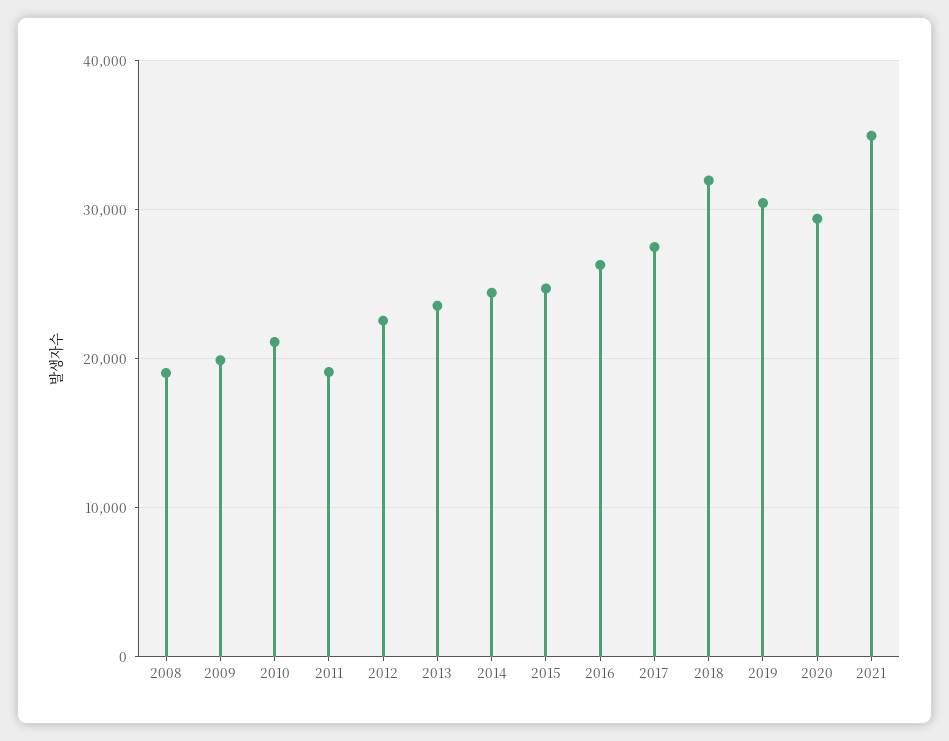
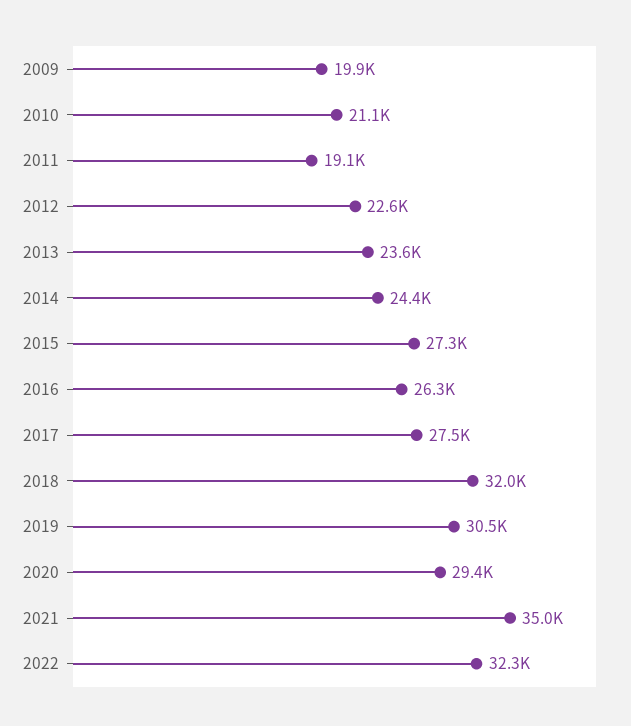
2008: 19000 -> none
2015: 25000 -> 27300
2022: none -> 32300

